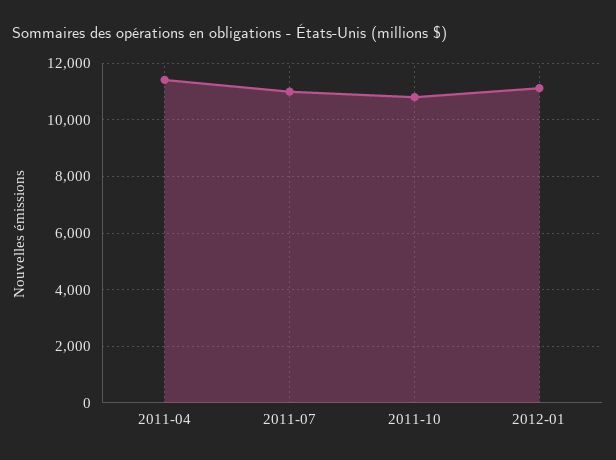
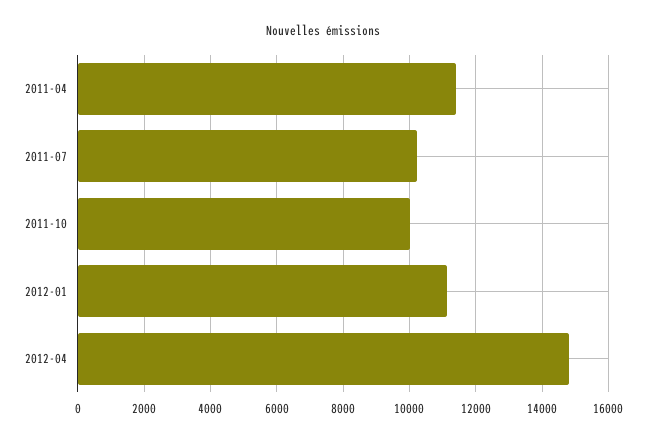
2011-07: 11000 -> 10200
2011-10: 10750 -> 10000
2012-04: none -> 14800

